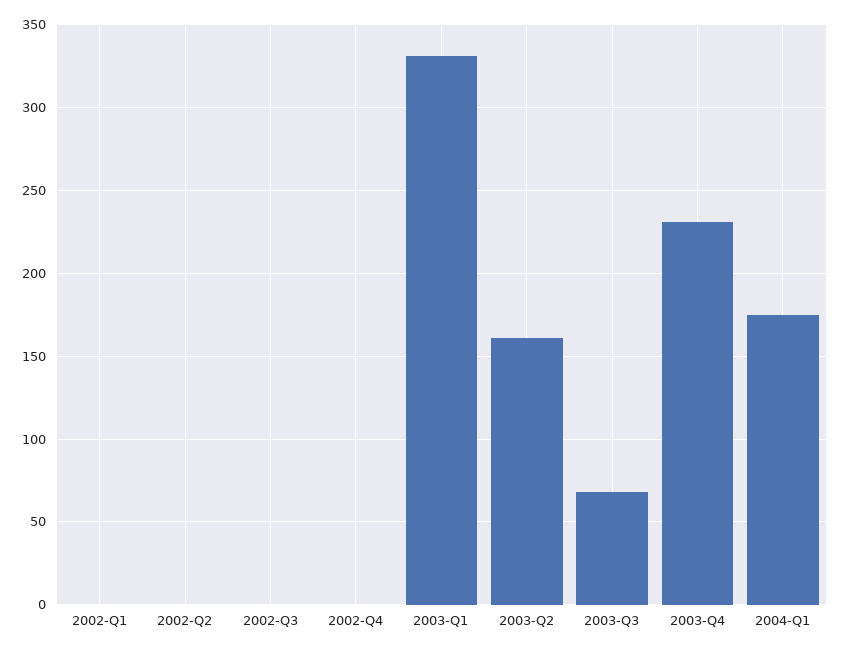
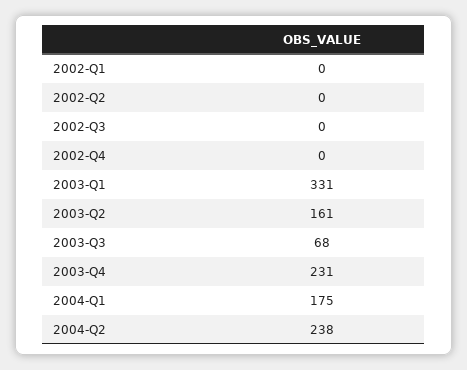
2004-Q2: none -> 238

